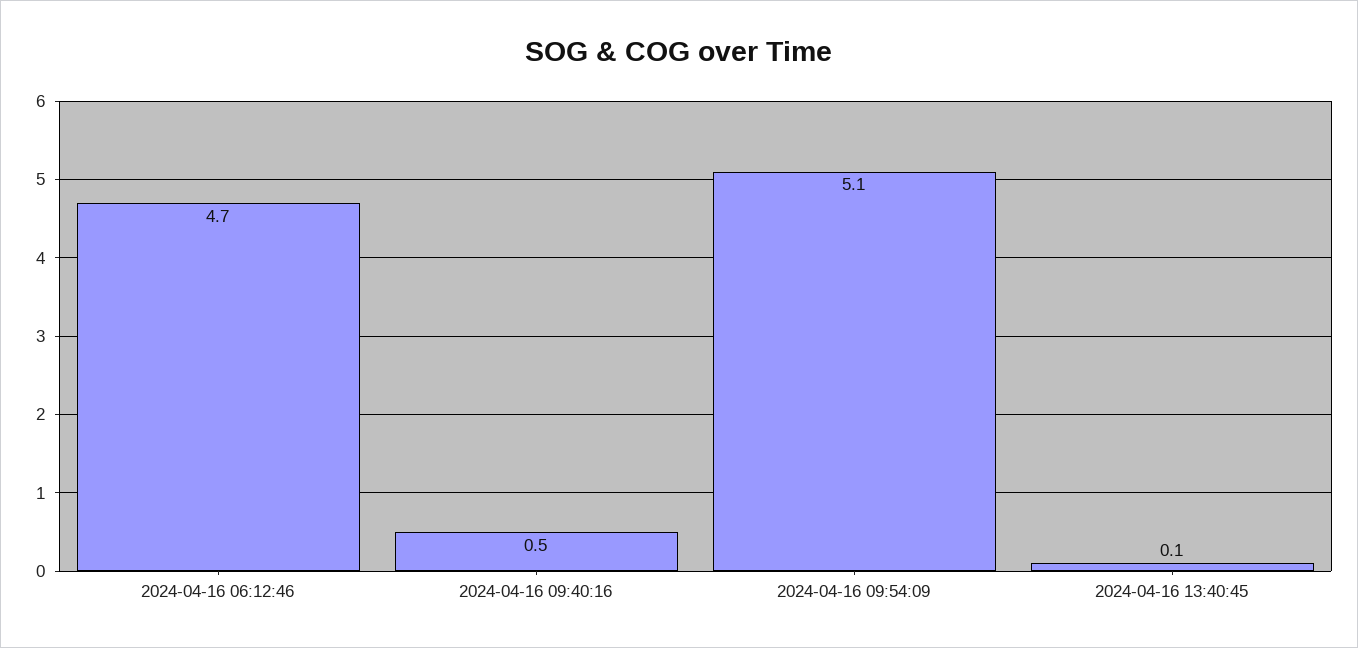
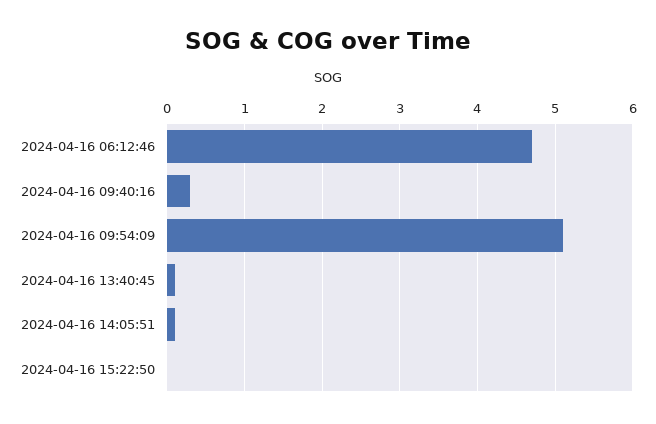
2024-04-16 09:40:16: 0.5 -> 0.3
2024-04-16 14:05:51: none -> 0.1
2024-04-16 15:22:50: none -> 0

